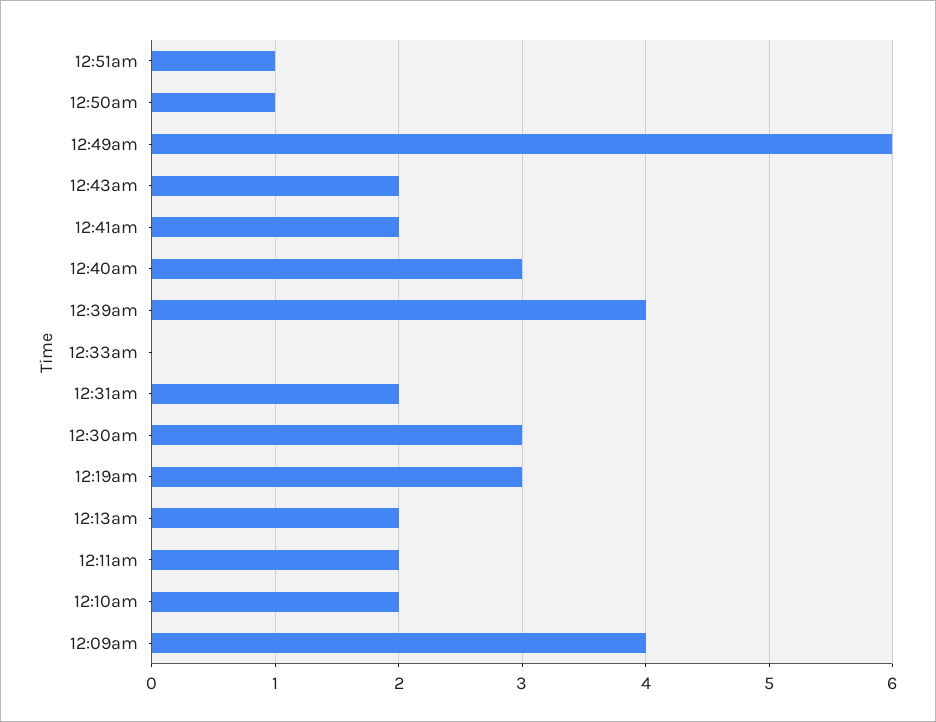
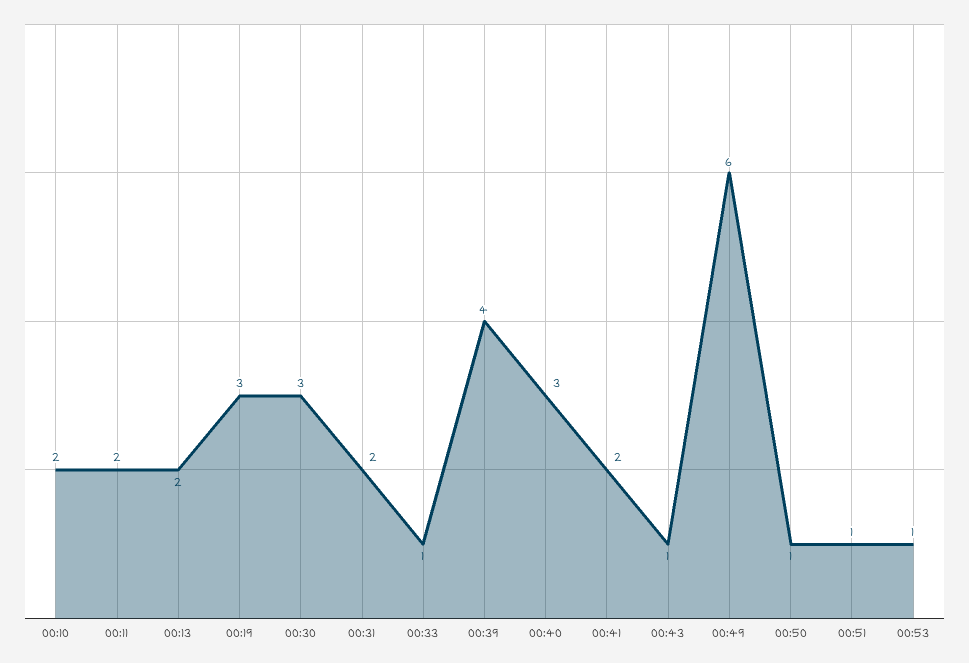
12:43am: 2 -> 1
12:33am: 0 -> 1
12:09am: 4 -> none
00:53: none -> 1

